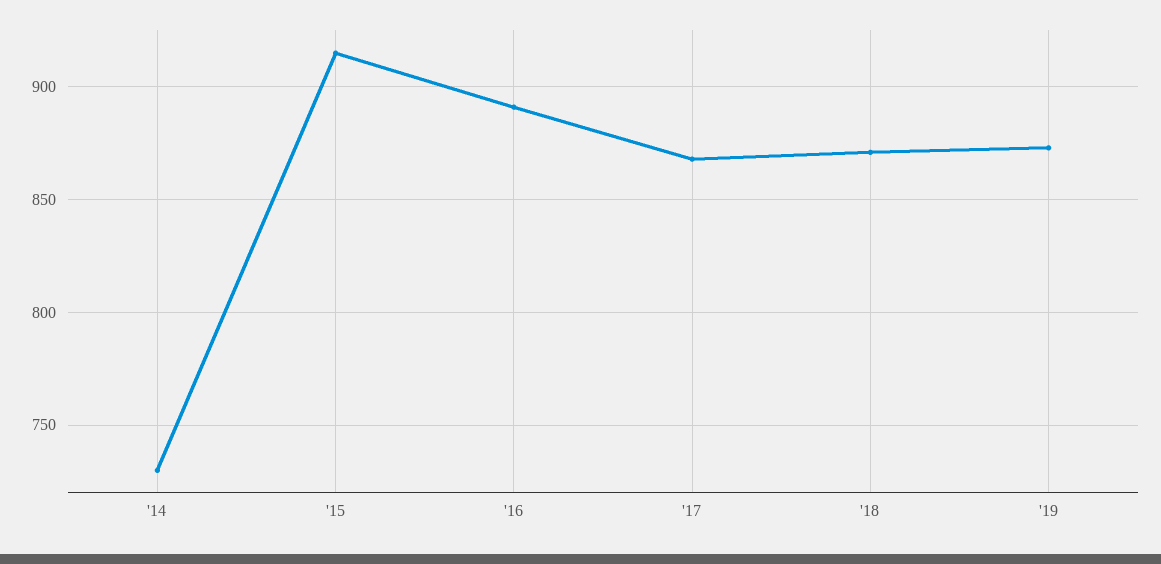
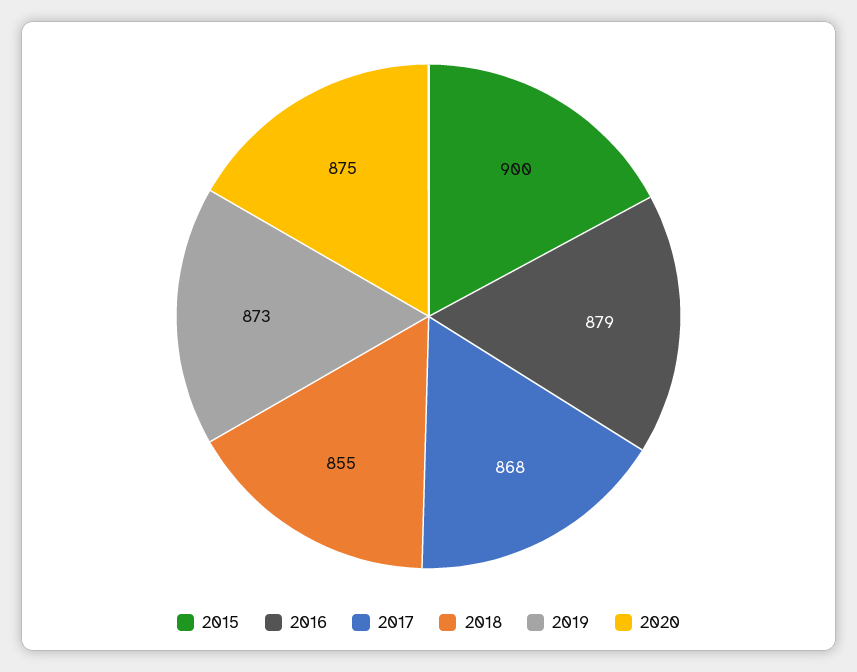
'14: 730 -> none
'15: 915 -> 900
'16: 890 -> 879
'18: 870 -> 855
2020: none -> 875

